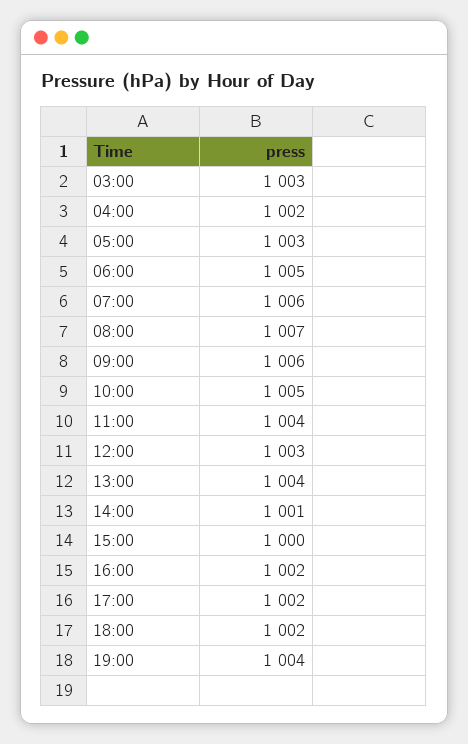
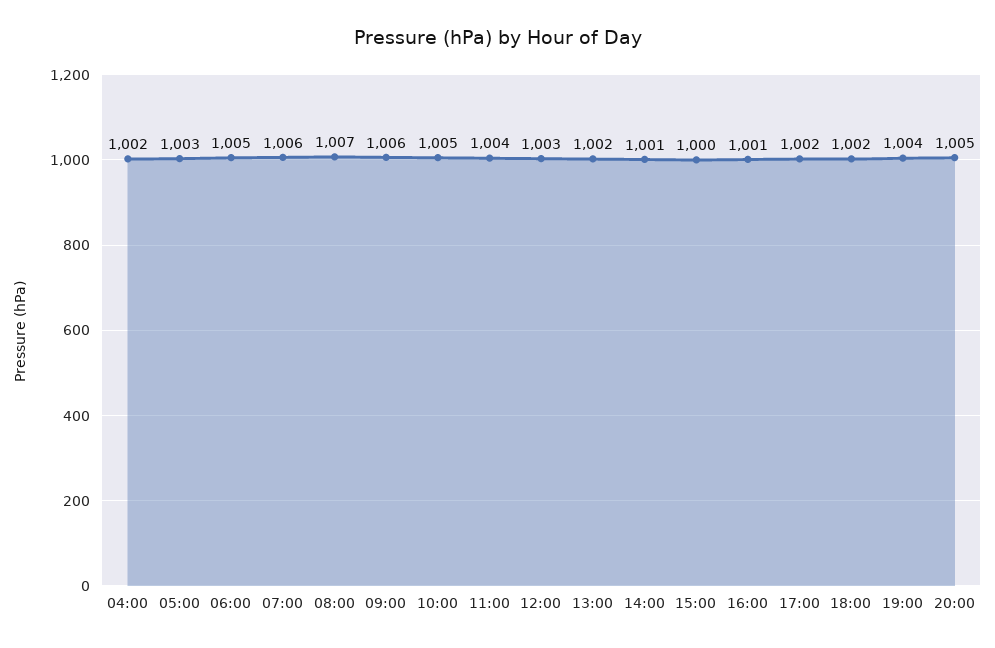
03:00: 1003 -> none
13:00: 1004 -> 1002
16:00: 1002 -> 1001
20:00: none -> 1005

